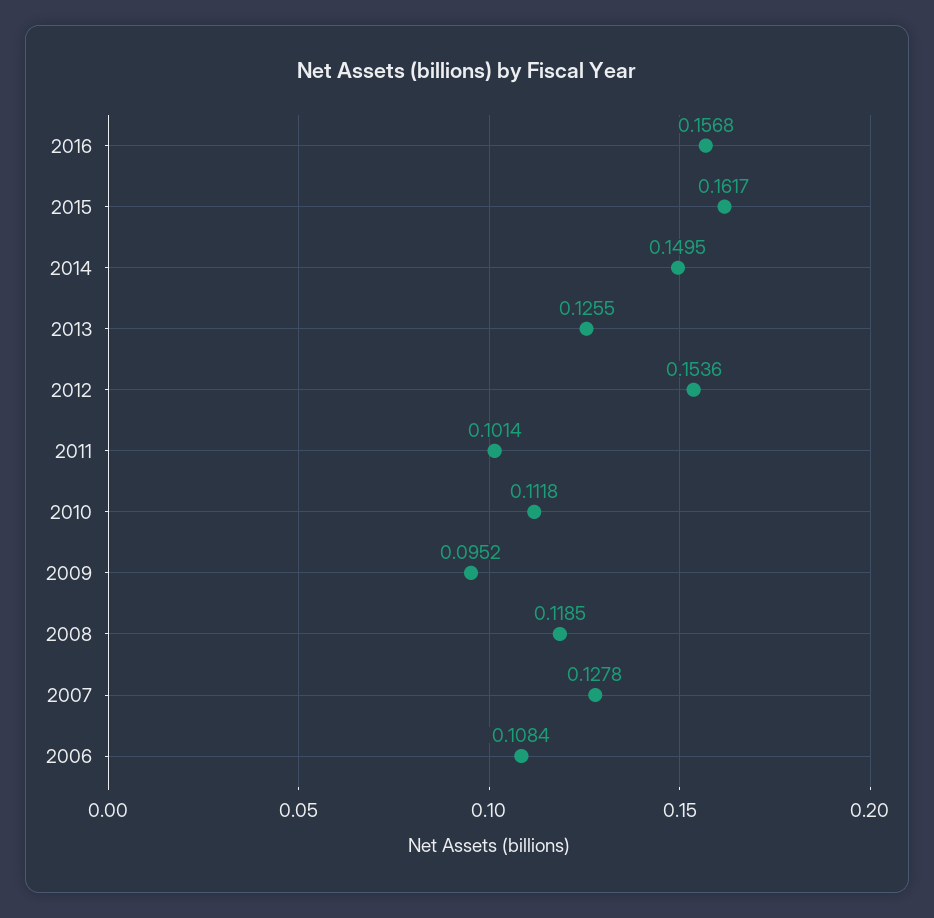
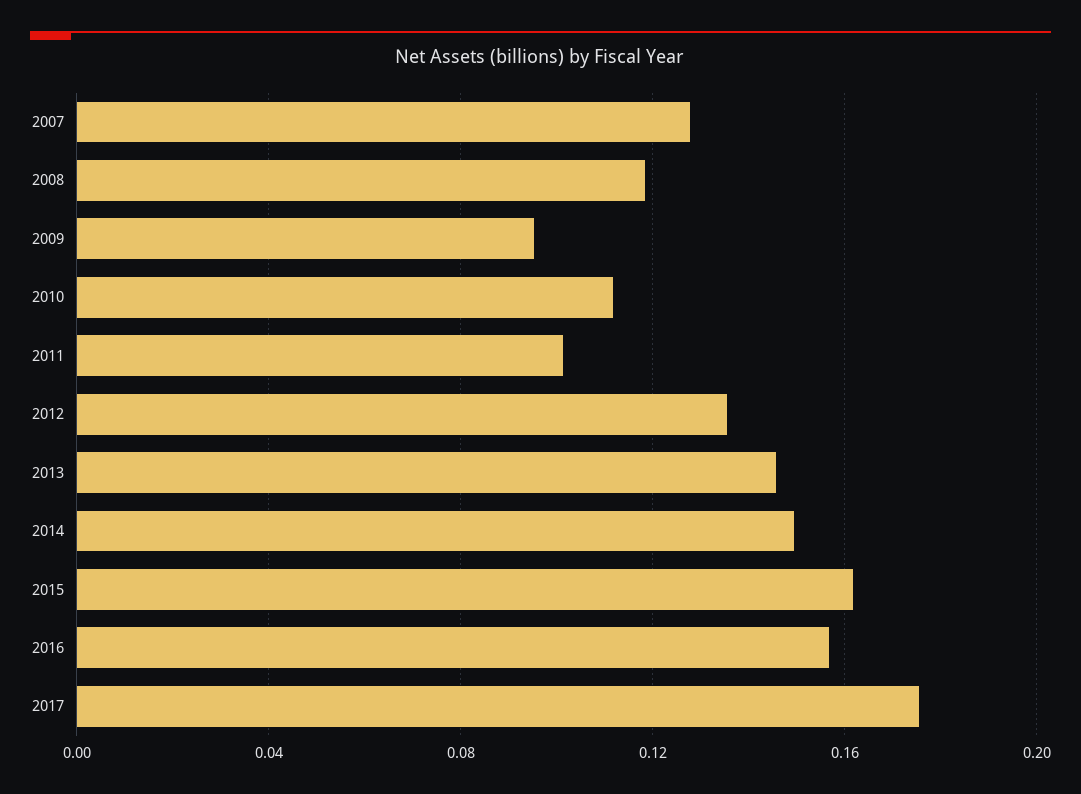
2013: 0.1255 -> 0.145
2012: 0.1536 -> 0.135
2006: 0.1084 -> none
2017: none -> 0.175

